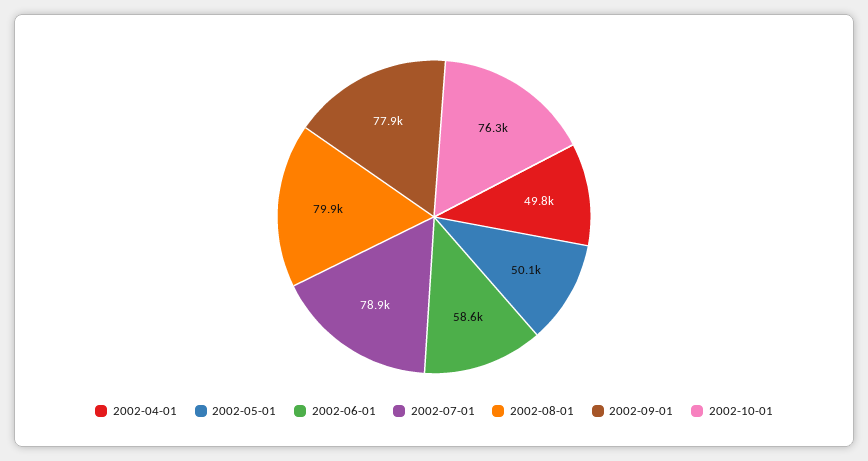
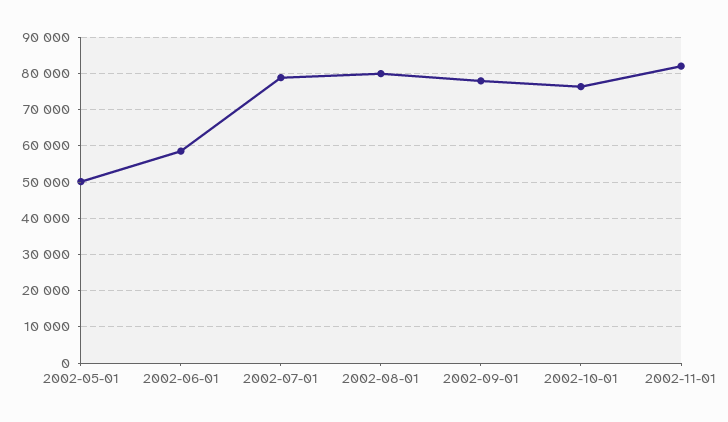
2002-04-01: 49800 -> none
2002-11-01: none -> 82000

